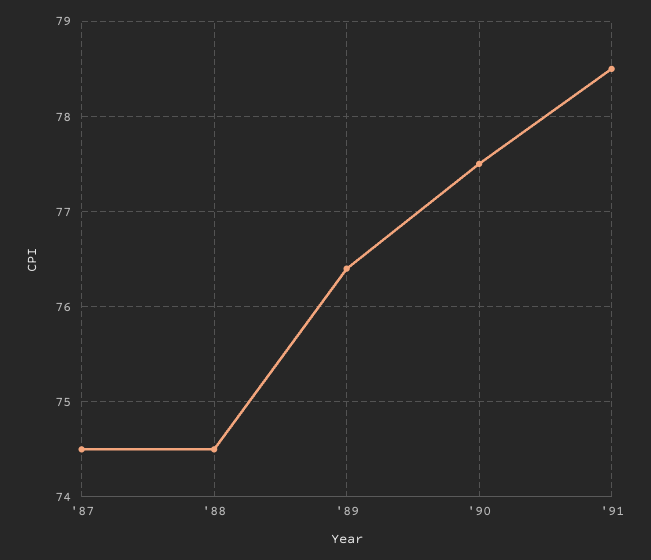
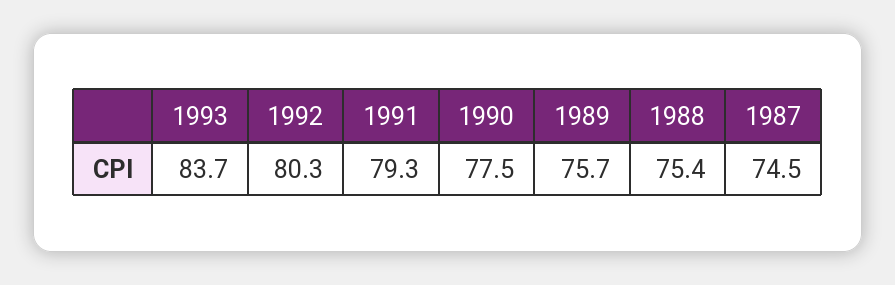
'88: 74.5 -> 75.4
'89: 76.4 -> 75.7
'91: 78.5 -> 79.3
1993: none -> 83.7
1992: none -> 80.3

